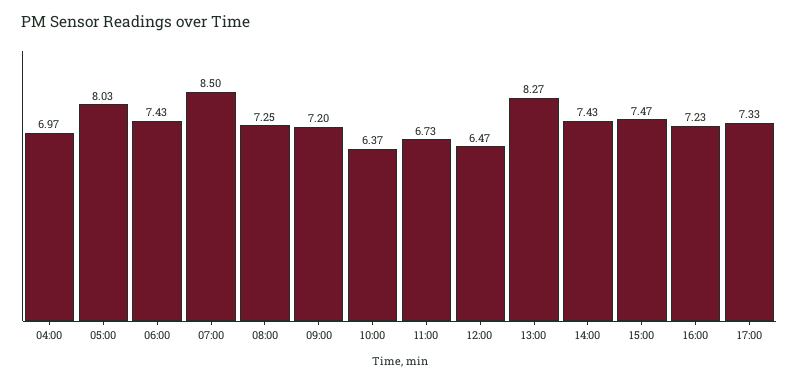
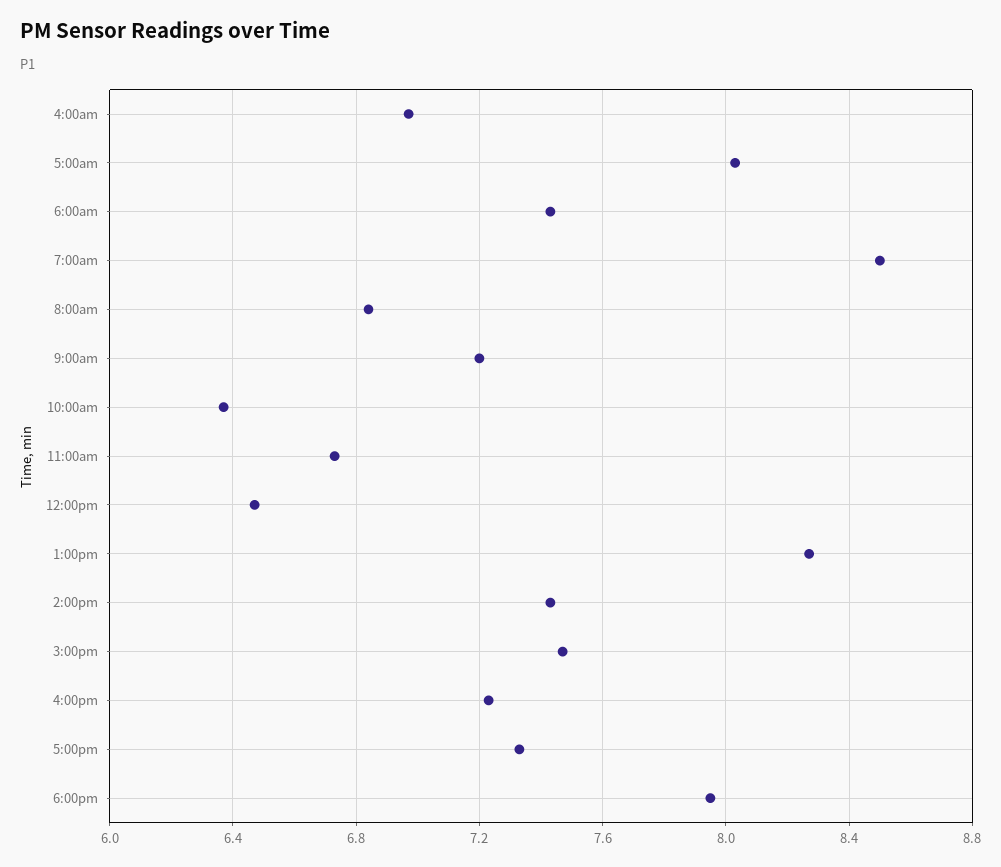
08:00: 7.25 -> 6.85
6:00pm: none -> 7.95

